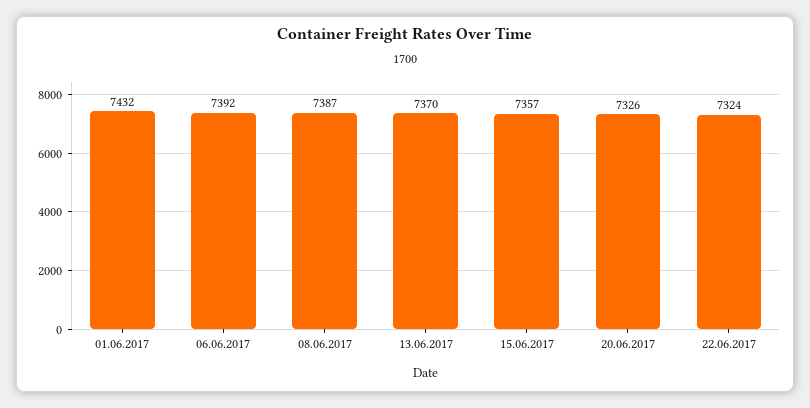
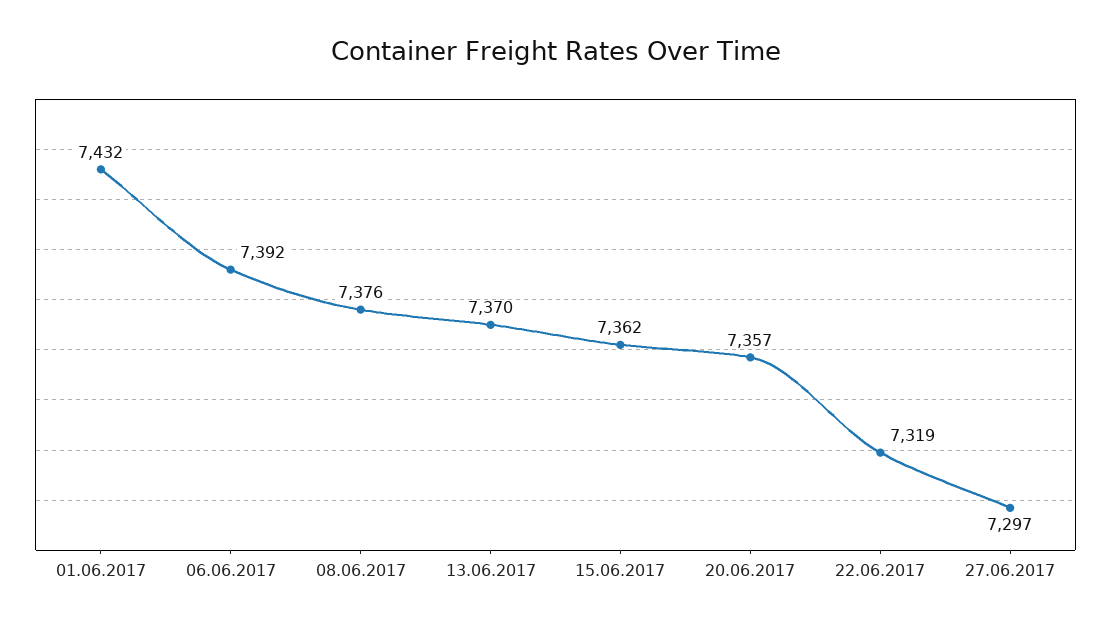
08.06.2017: 7387 -> 7376
15.06.2017: 7357 -> 7362
20.06.2017: 7326 -> 7357
22.06.2017: 7324 -> 7319
27.06.2017: none -> 7297

